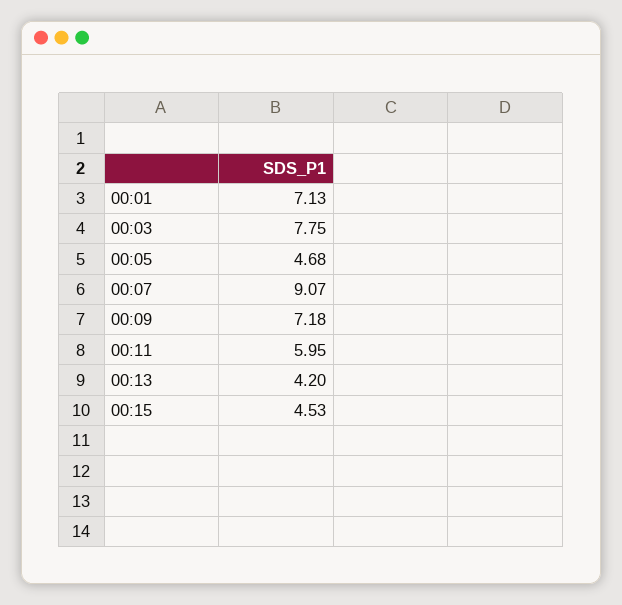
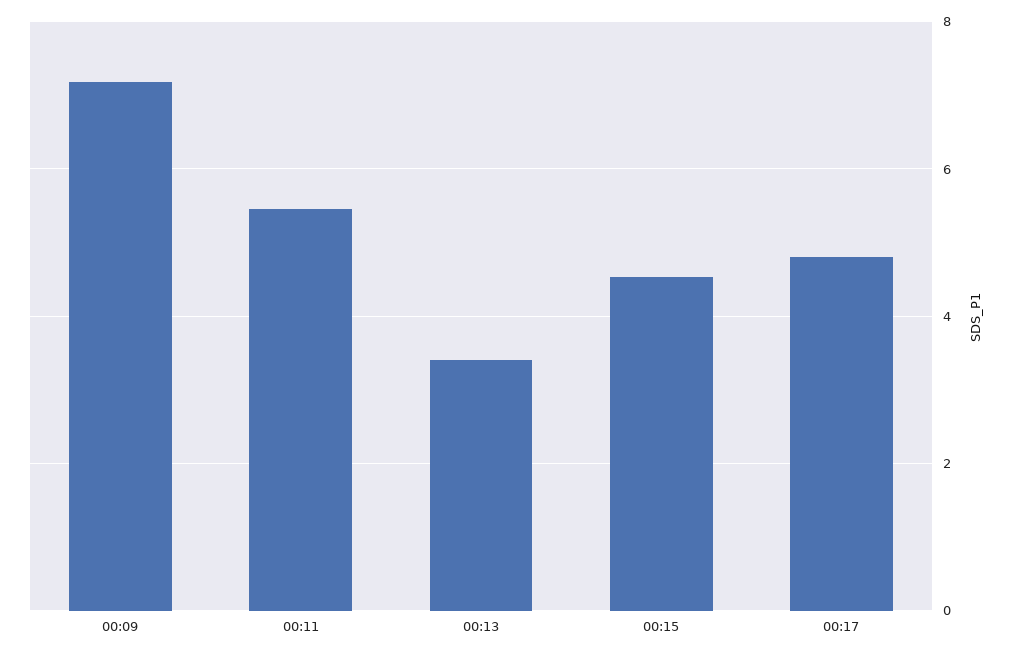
00:01: 7.13 -> none
00:03: 7.75 -> none
00:05: 4.68 -> none
00:07: 9.07 -> none
00:11: 5.95 -> 5.4
00:13: 4.2 -> 3.4
00:17: none -> 4.8

